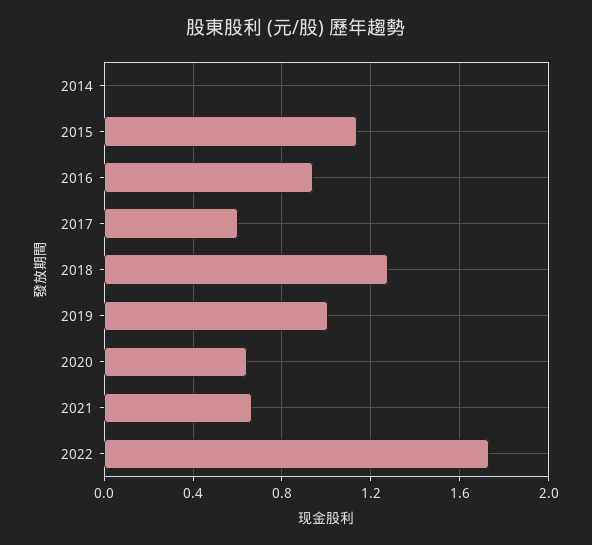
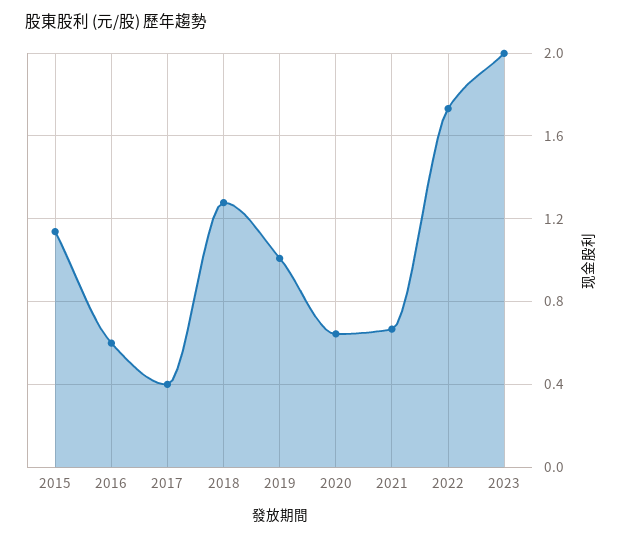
2014: 0 -> none
2016: 0.95 -> 0.6
2017: 0.6 -> 0.4
2023: none -> 2

